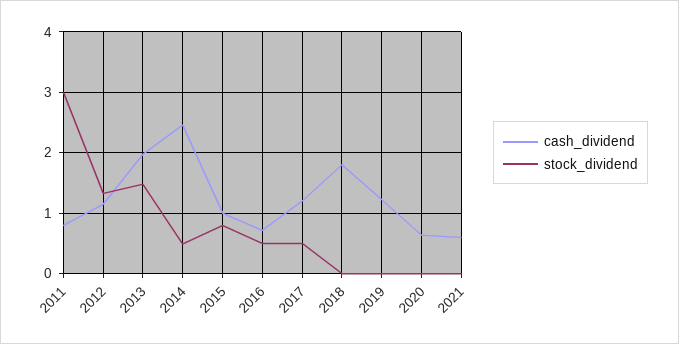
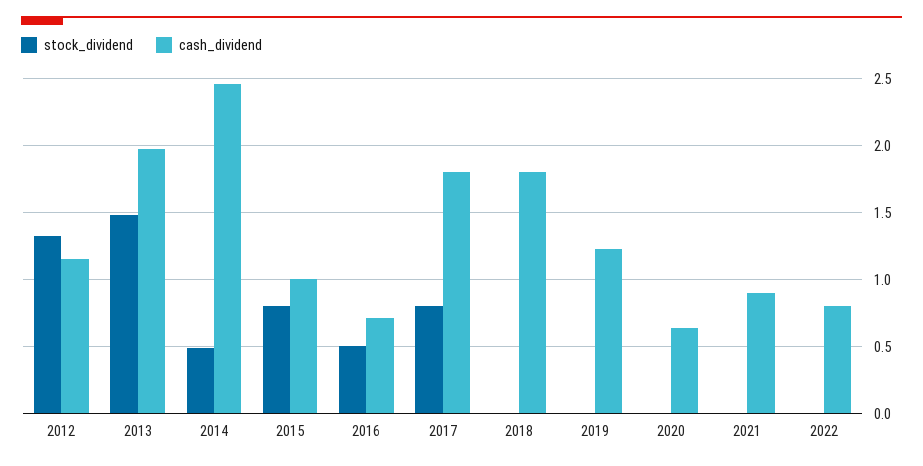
cash_dividend, 2011: 0.8 -> none
stock_dividend, 2011: 3 -> none
cash_dividend, 2017: 1.2 -> 1.8
stock_dividend, 2017: 0.5 -> 0.8
cash_dividend, 2021: 0.6 -> 0.9
stock_dividend, 2022: none -> 0
cash_dividend, 2022: none -> 0.8

